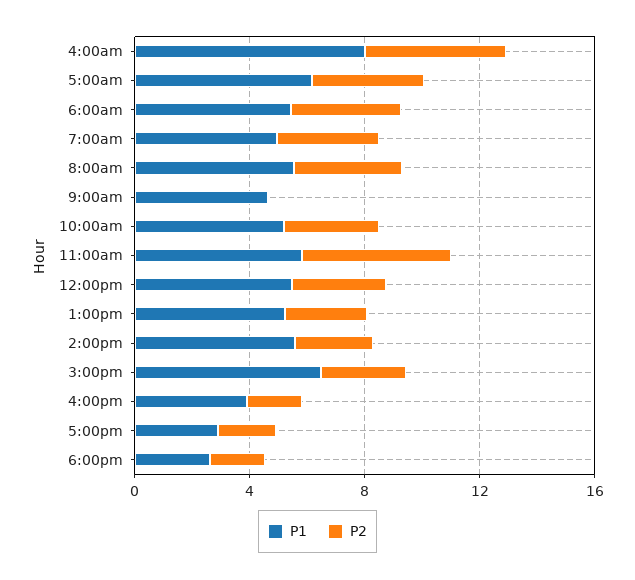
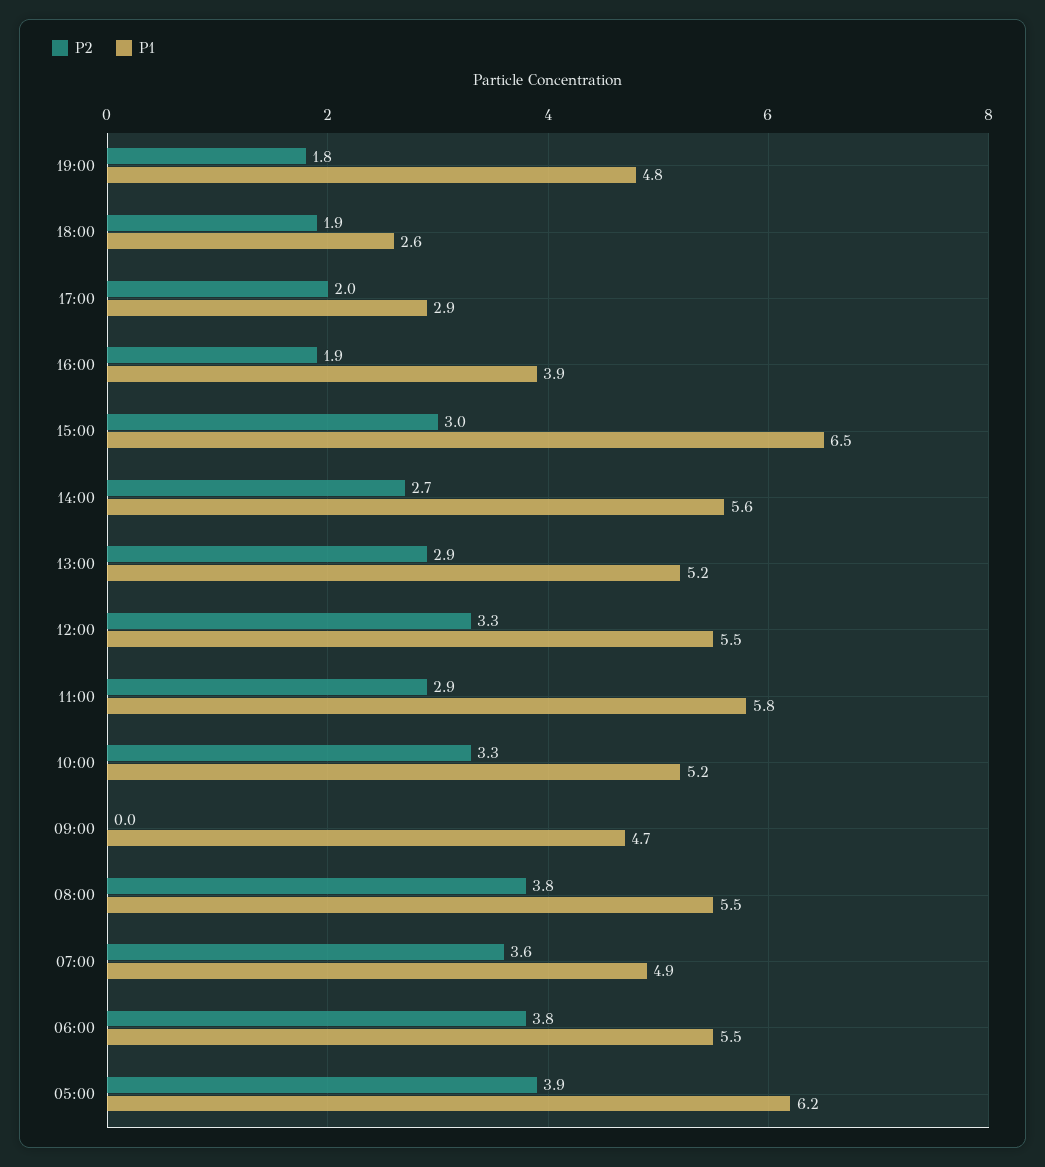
P1, 4:00am: 8 -> none
P2, 4:00am: 5 -> none
P2, 11:00am: 5 -> 2.9
P2, 19:00: none -> 1.8
P1, 19:00: none -> 4.8

